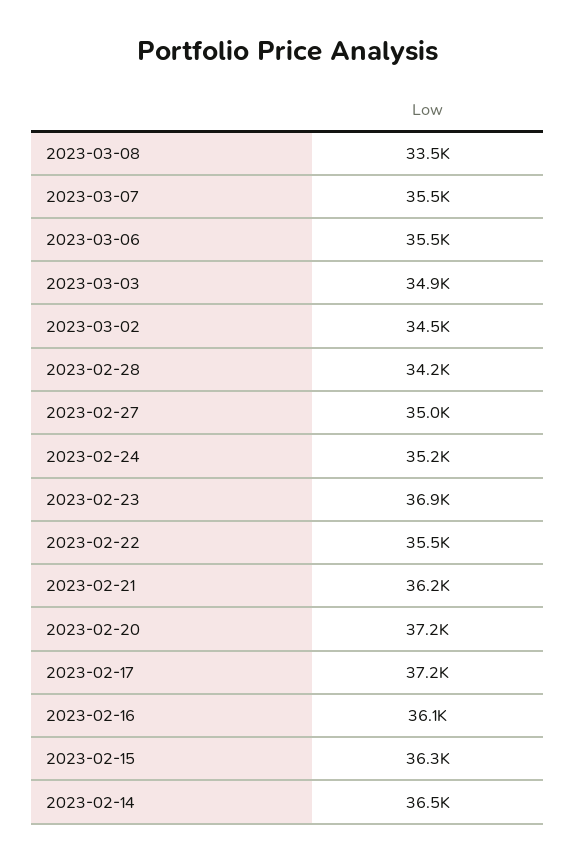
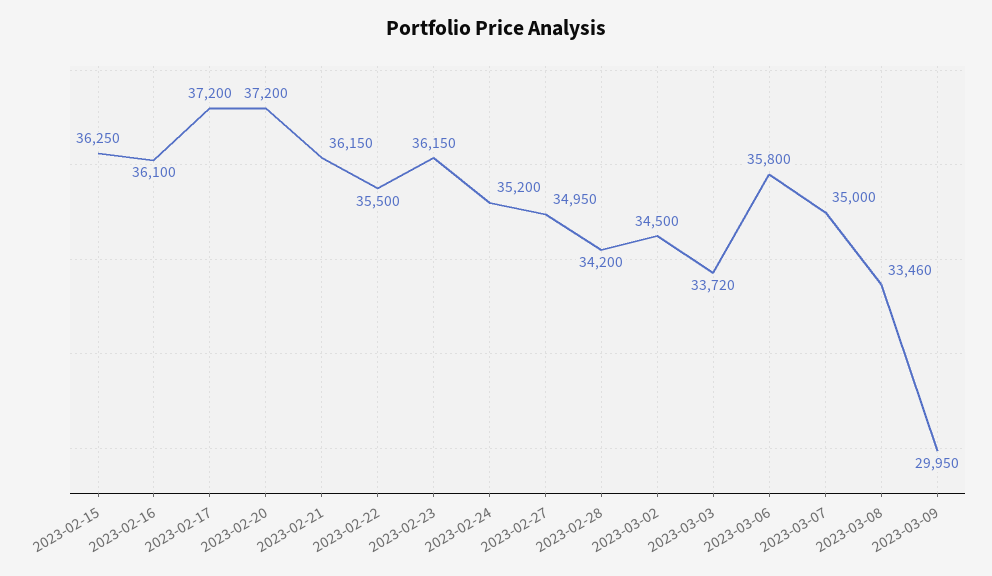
2023-03-07: 35500 -> 35000
2023-03-06: 35500 -> 35800
2023-03-03: 34900 -> 33720
2023-02-23: 36900 -> 36150
2023-02-14: 36500 -> none
2023-03-09: none -> 29950

